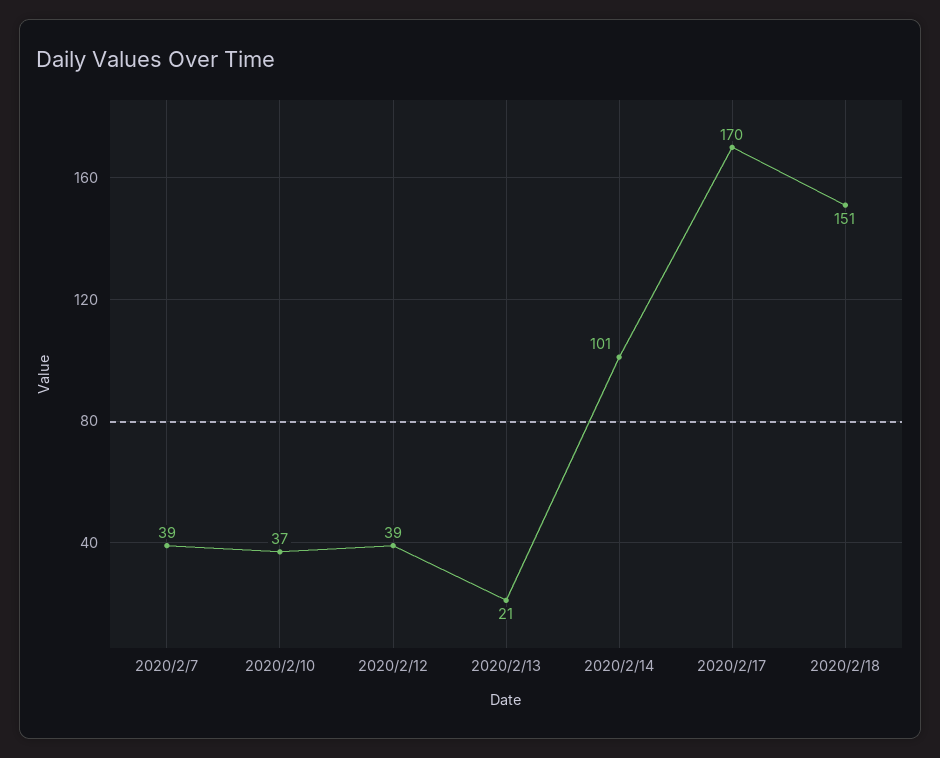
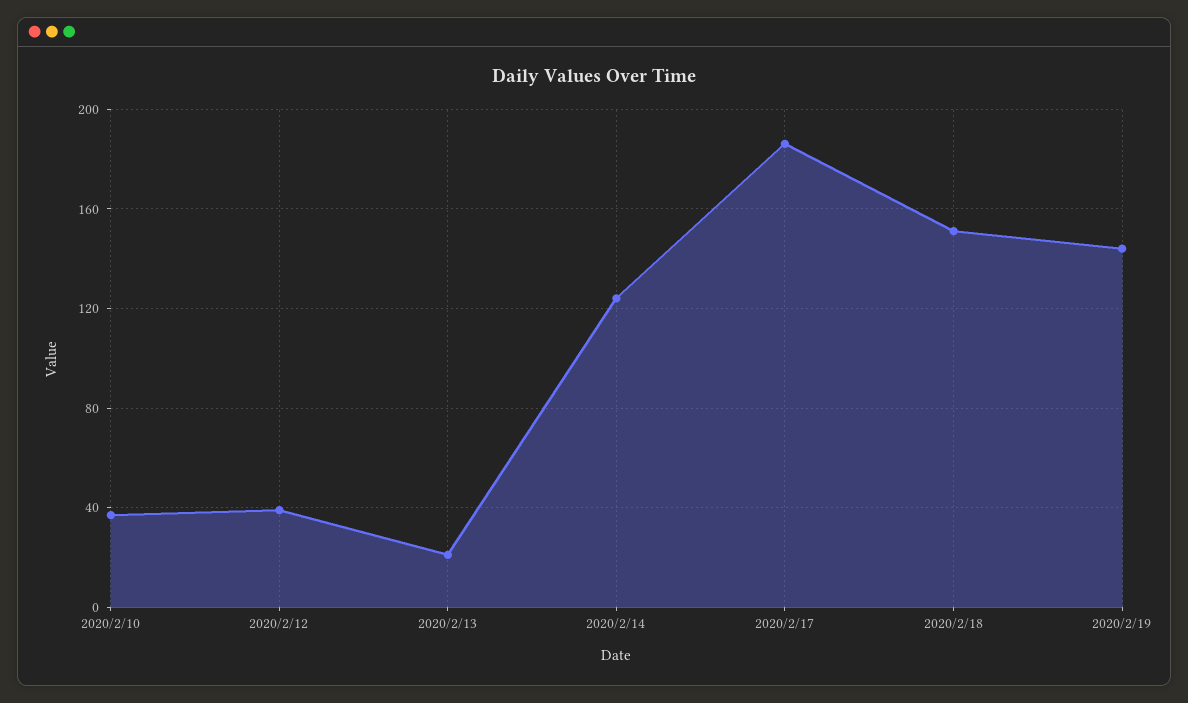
2020/2/7: 39 -> none
2020/2/14: 101 -> 125
2020/2/17: 170 -> 185
2020/2/19: none -> 145

